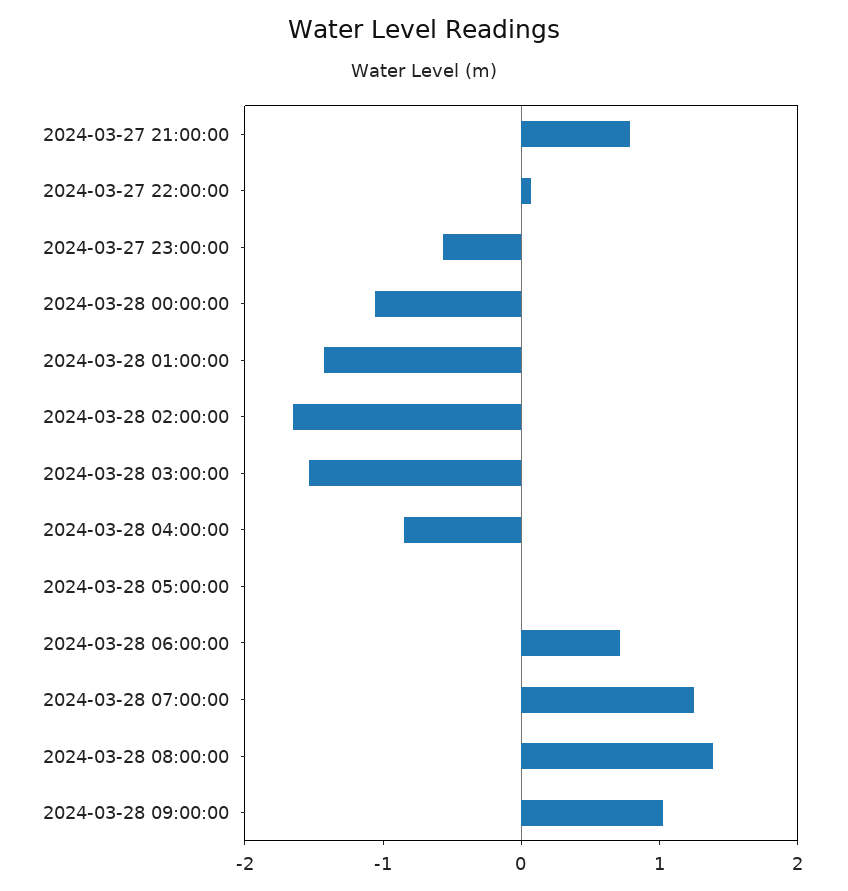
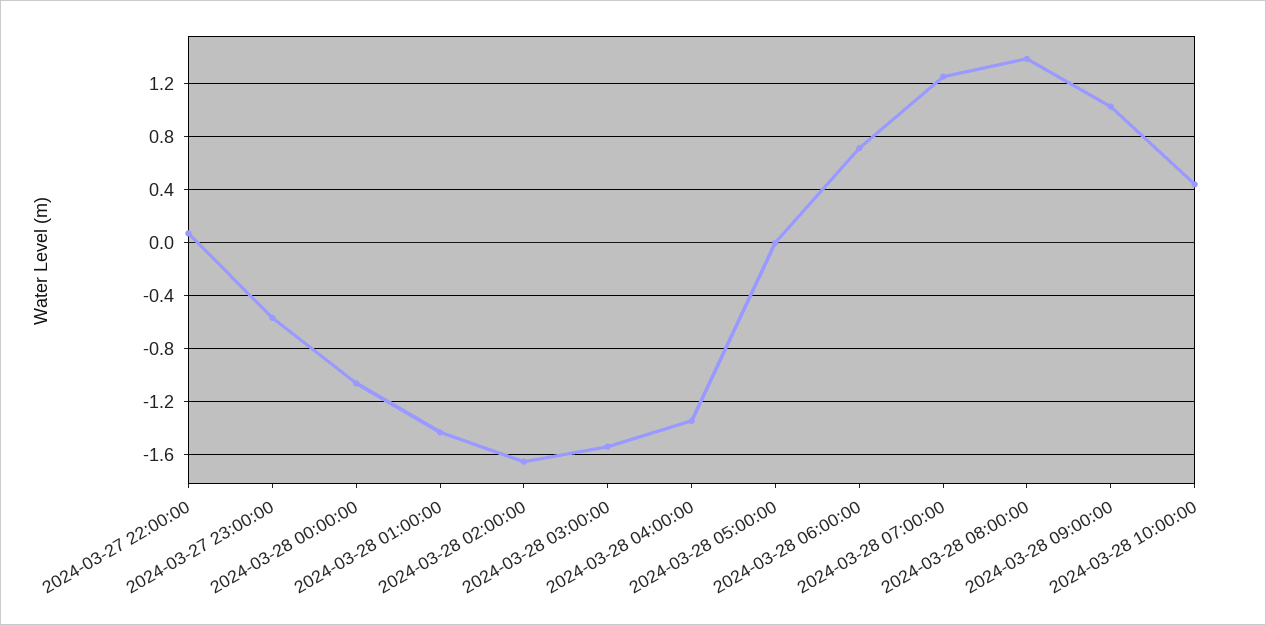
2024-03-27 21:00:00: 0.8 -> none
2024-03-28 04:00:00: -0.8 -> -1.35
2024-03-28 10:00:00: none -> 0.45

